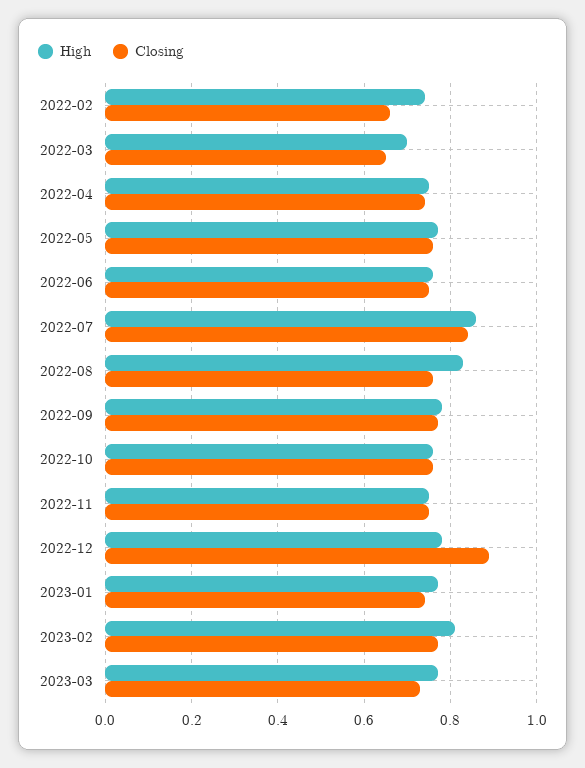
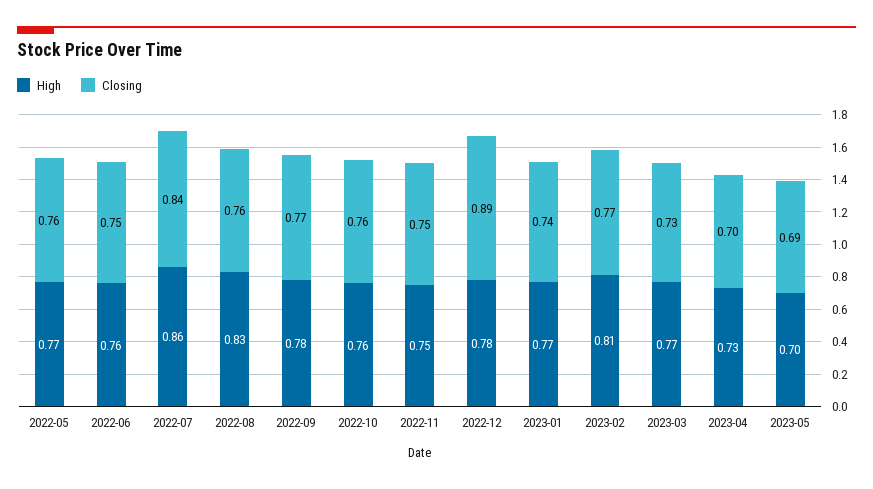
High, 2022-02: 0.75 -> none
Closing, 2022-02: 0.65 -> none
High, 2022-03: 0.7 -> none
Closing, 2022-03: 0.65 -> none
High, 2022-04: 0.75 -> none
Closing, 2022-04: 0.75 -> none
High, 2023-04: none -> 0.73
Closing, 2023-04: none -> 0.7
High, 2023-05: none -> 0.7
Closing, 2023-05: none -> 0.69

